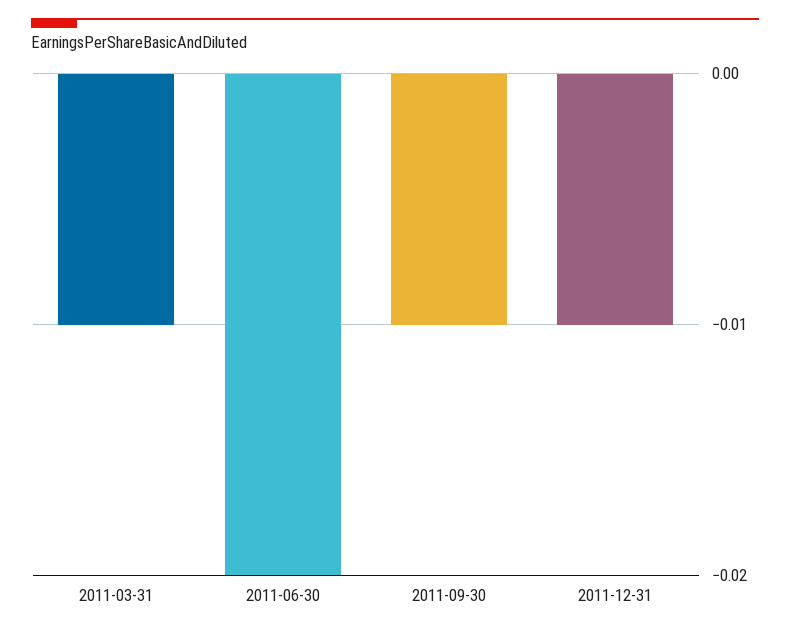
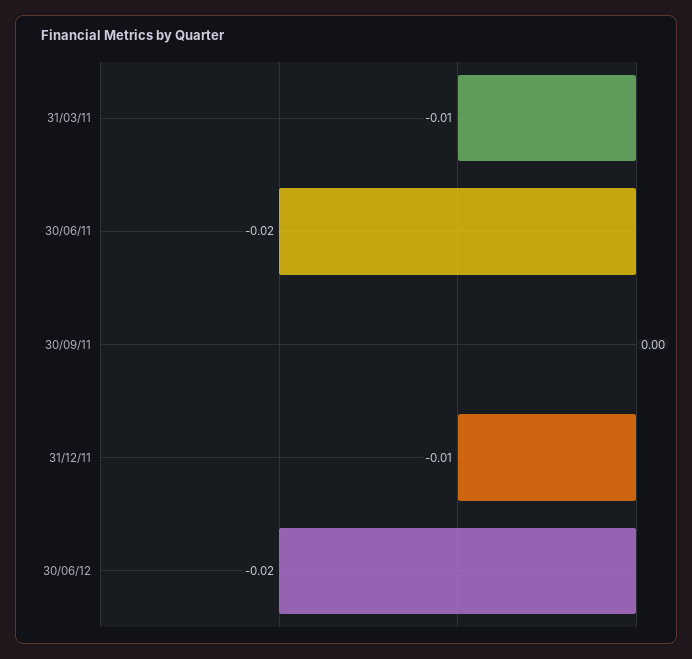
2011-09-30: -0.01 -> 0
30/06/12: none -> -0.02

